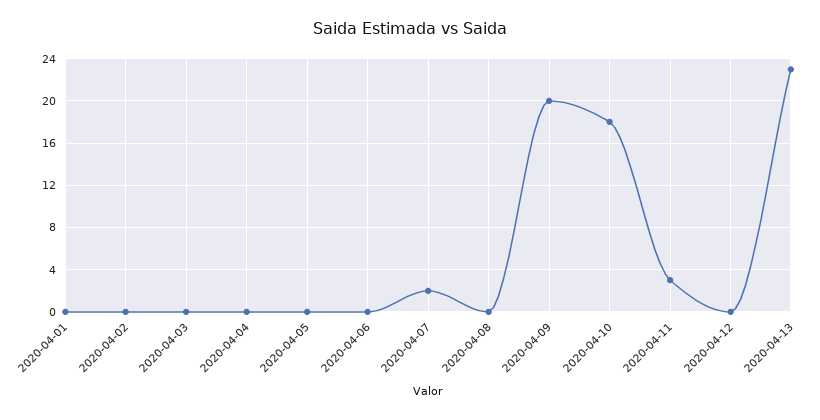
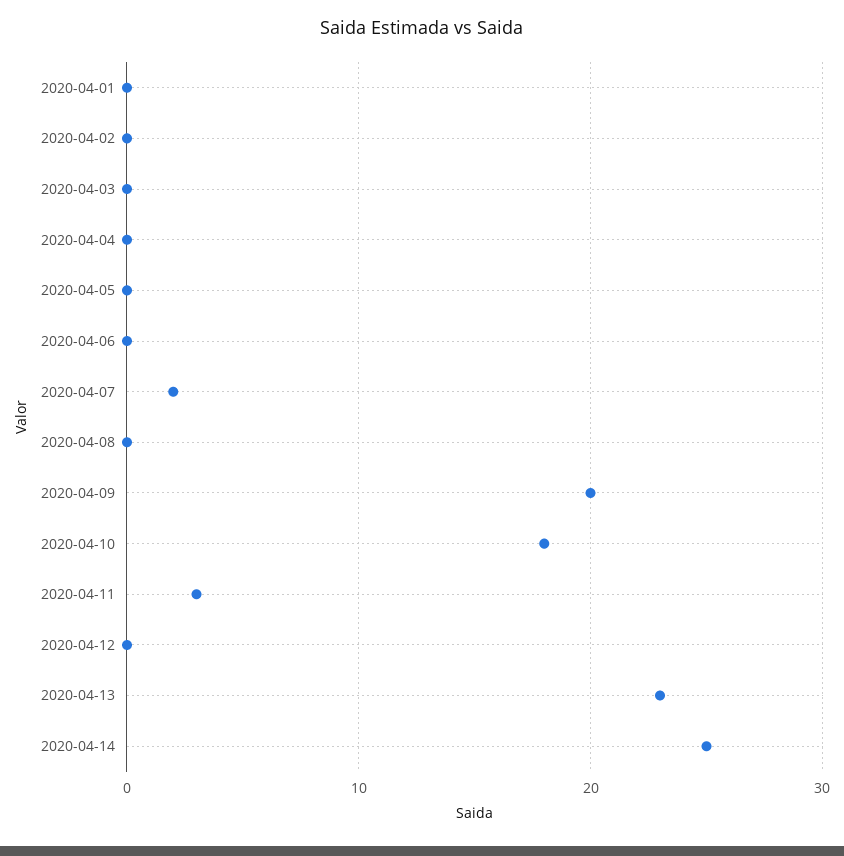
2020-04-14: none -> 25

